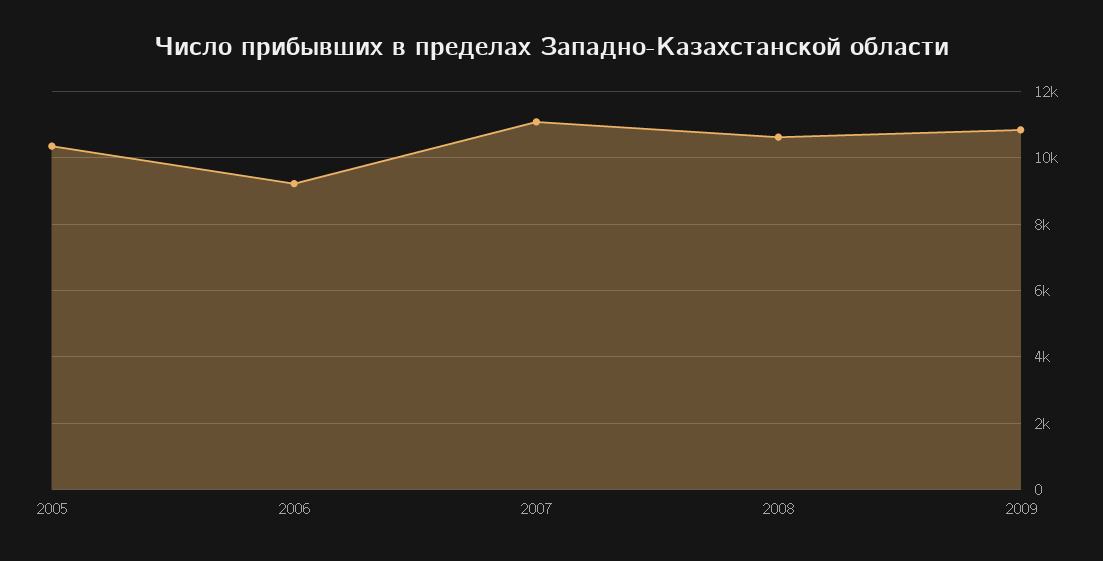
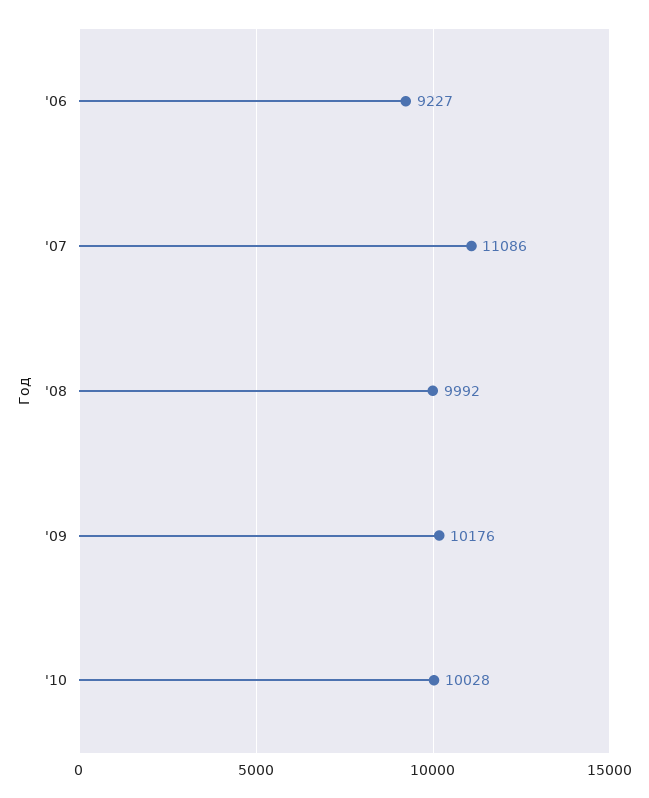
2005: 10400 -> none
2008: 10600 -> 9992
2009: 10800 -> 10176
'10: none -> 10028

